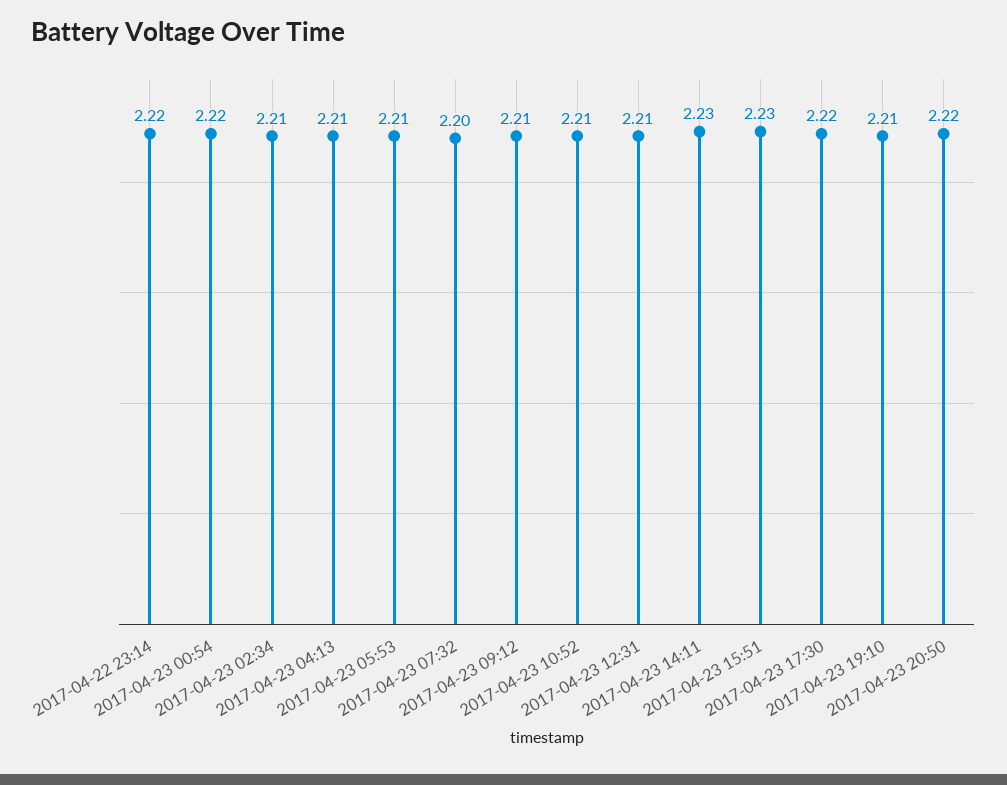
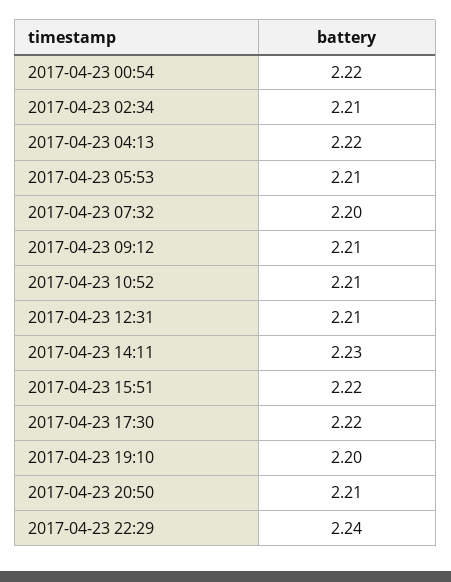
2017-04-22 23:14: 2.22 -> none
2017-04-23 04:13: 2.21 -> 2.22
2017-04-23 15:51: 2.23 -> 2.22
2017-04-23 19:10: 2.21 -> 2.2
2017-04-23 20:50: 2.22 -> 2.21
2017-04-23 22:29: none -> 2.24

